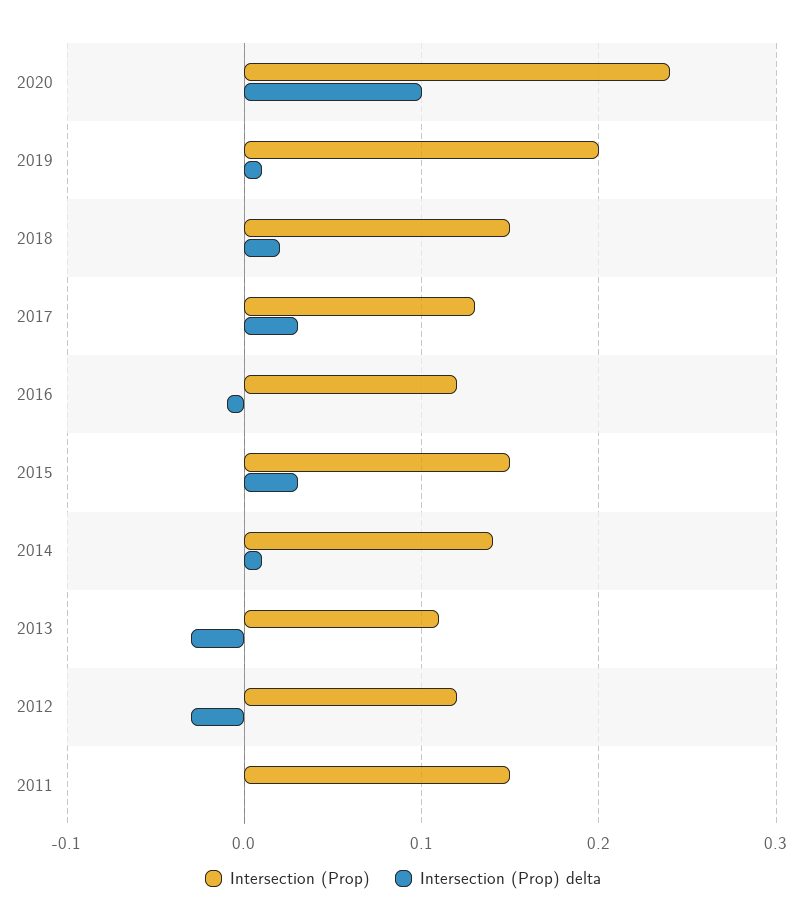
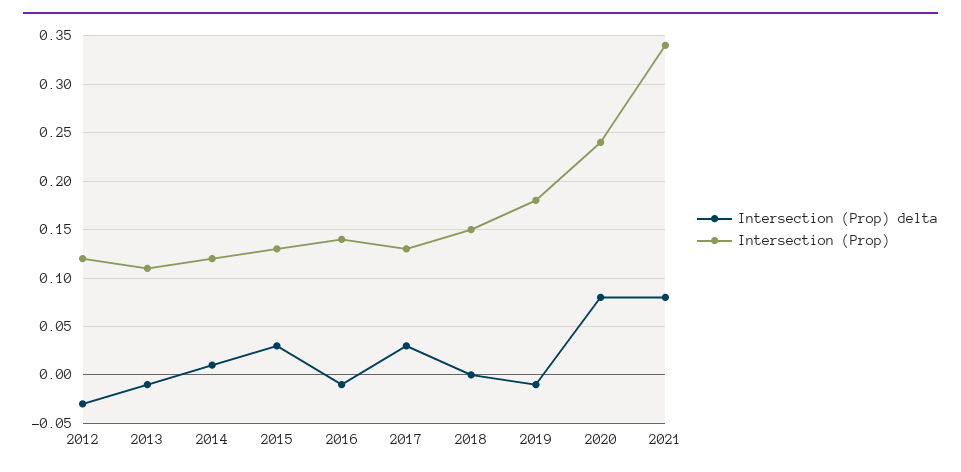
Intersection (Prop) delta, 2020: 0.1 -> 0.08
Intersection (Prop), 2019: 0.2 -> 0.18
Intersection (Prop) delta, 2019: 0.01 -> -0.01
Intersection (Prop) delta, 2018: 0.02 -> 0
Intersection (Prop), 2016: 0.12 -> 0.14
Intersection (Prop), 2015: 0.15 -> 0.13
Intersection (Prop), 2014: 0.14 -> 0.12
Intersection (Prop) delta, 2013: -0.03 -> -0.01
Intersection (Prop), 2011: 0.15 -> none
Intersection (Prop) delta, 2011: 0 -> none
Intersection (Prop) delta, 2021: none -> 0.08
Intersection (Prop), 2021: none -> 0.34

